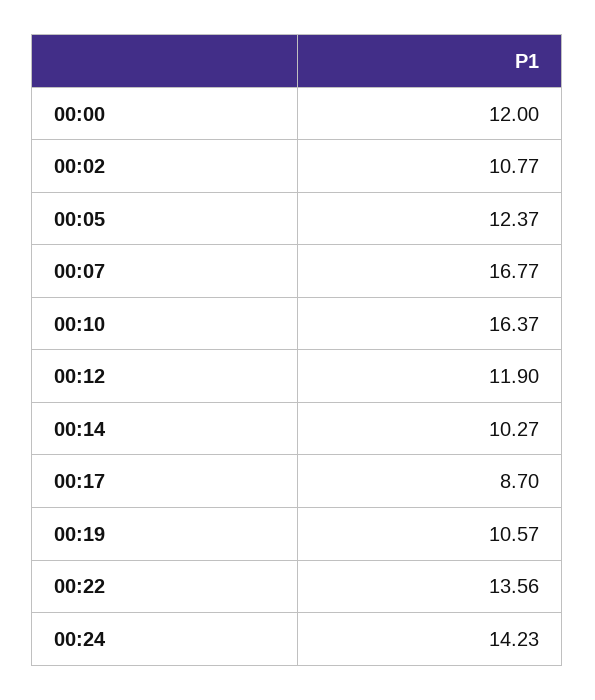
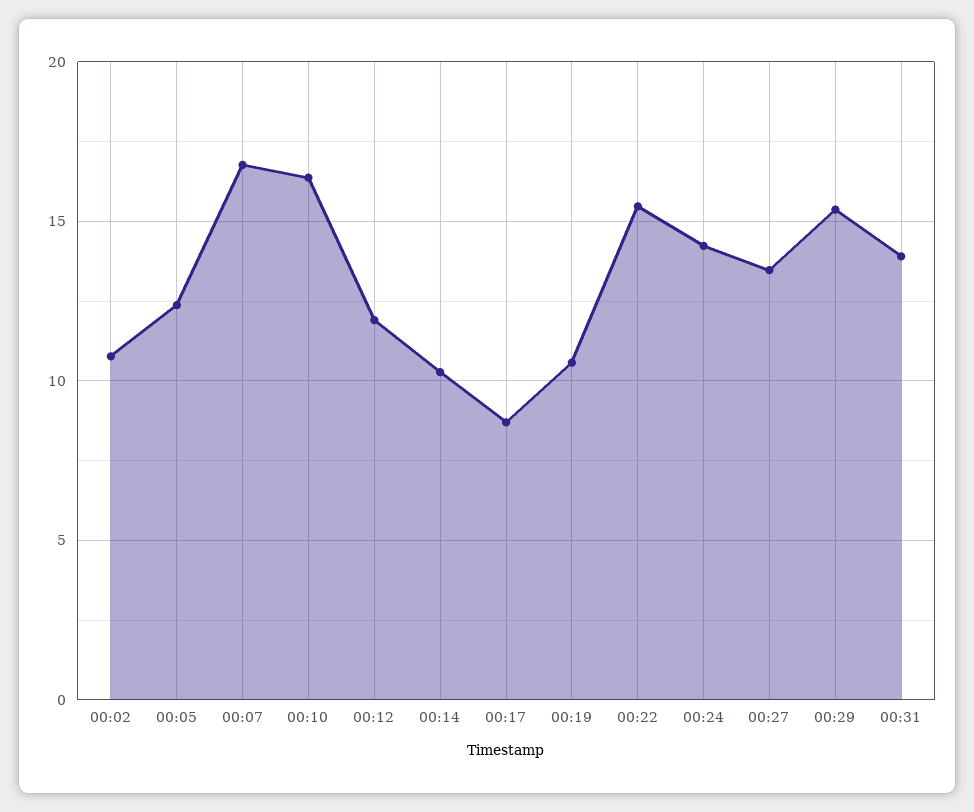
00:00: 12 -> none
00:22: 13.56 -> 15.5
00:27: none -> 13.5
00:29: none -> 15.5
00:31: none -> 14

